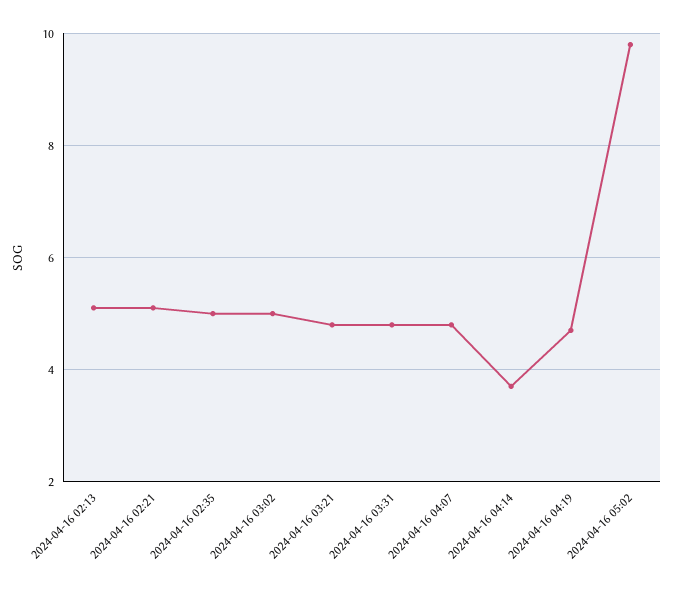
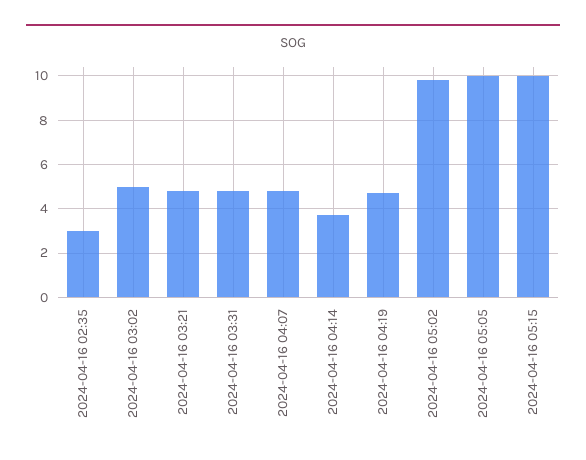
2024-04-16 02:13: 5 -> none
2024-04-16 02:21: 5 -> none
2024-04-16 02:35: 5 -> 3
2024-04-16 05:05: none -> 10
2024-04-16 05:15: none -> 10

